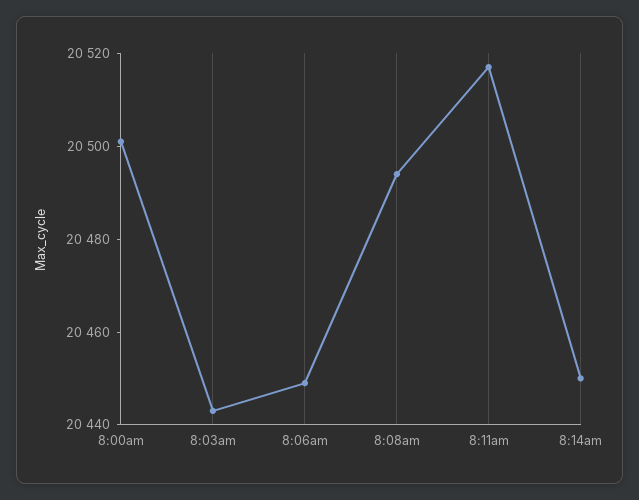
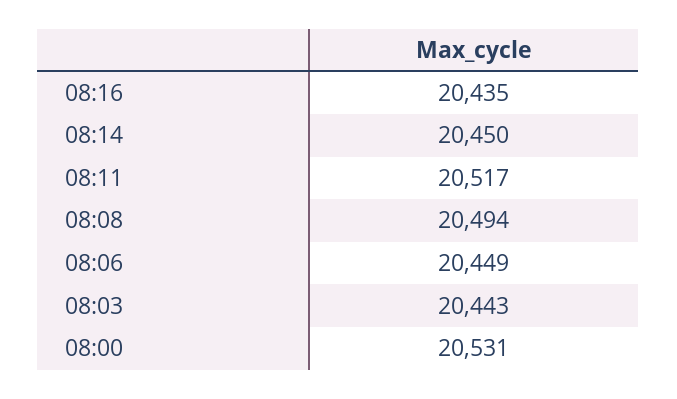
8:00am: 20500 -> 20531
08:16: none -> 20435

